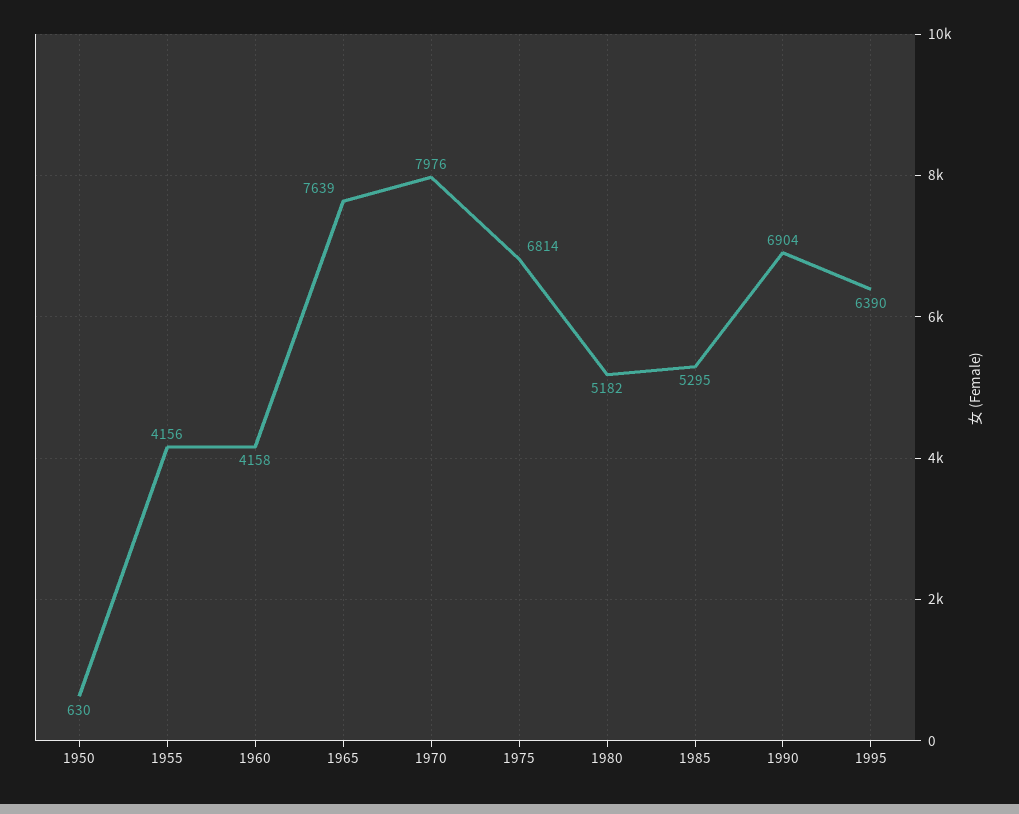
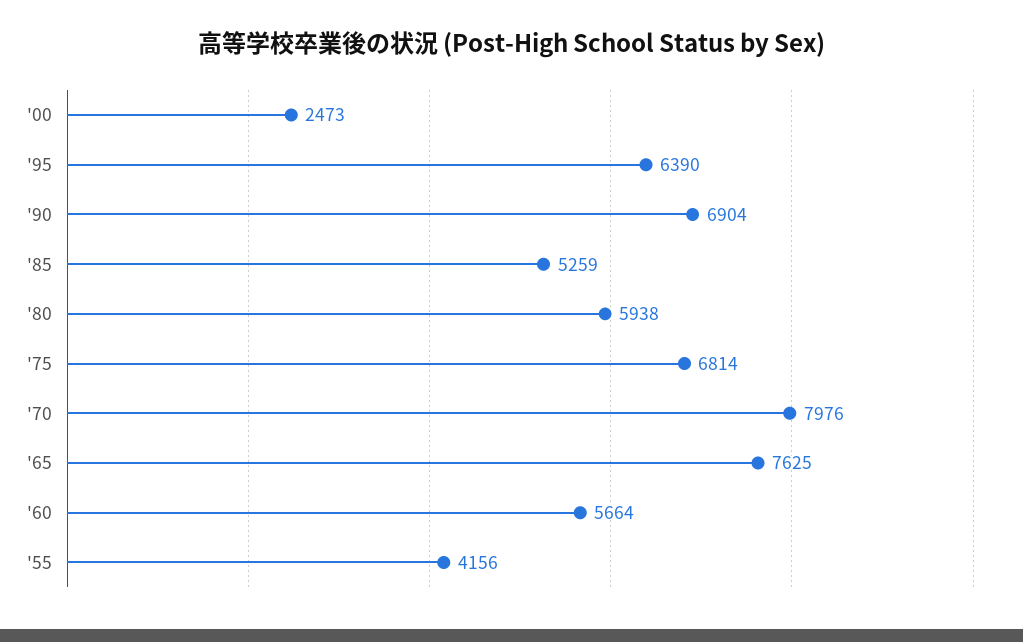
1950: 630 -> none
1960: 4158 -> 5664
1965: 7639 -> 7625
1980: 5182 -> 5938
1985: 5295 -> 5259
'00: none -> 2473

